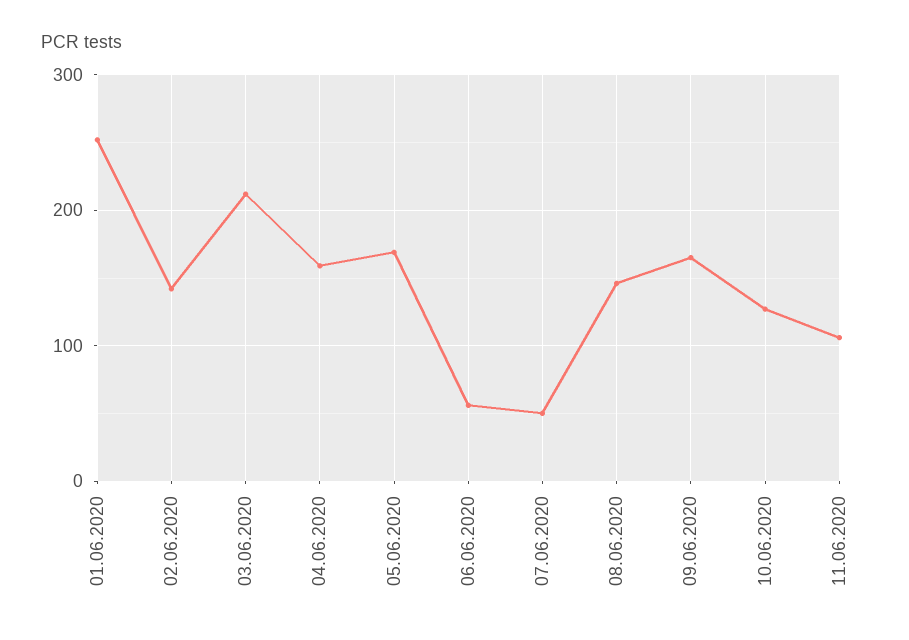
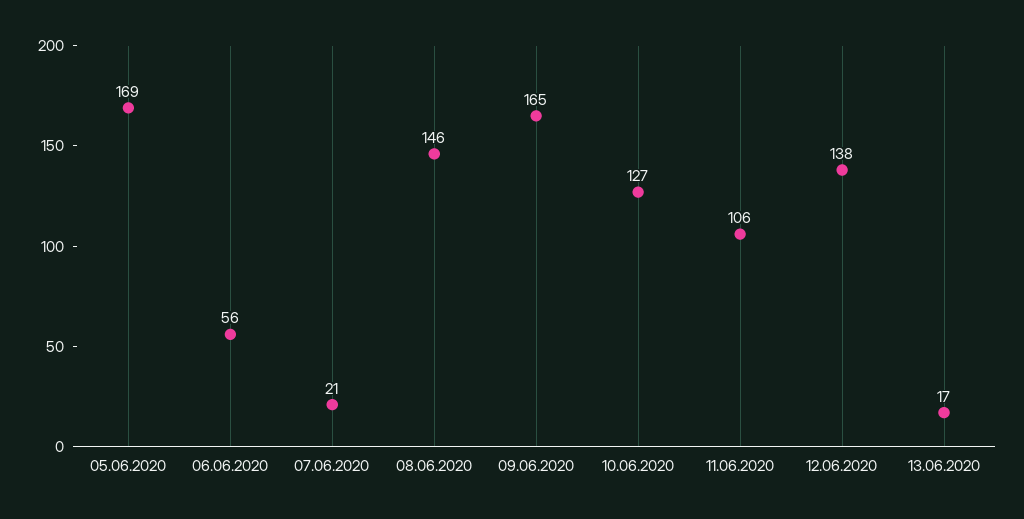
01.06.2020: 250 -> none
02.06.2020: 140 -> none
03.06.2020: 210 -> none
04.06.2020: 160 -> none
07.06.2020: 50 -> 21
12.06.2020: none -> 138
13.06.2020: none -> 17

